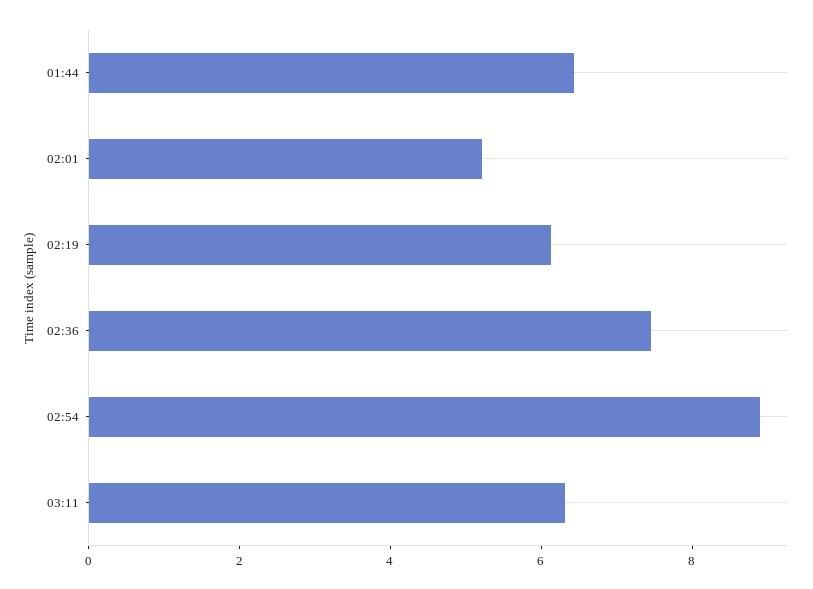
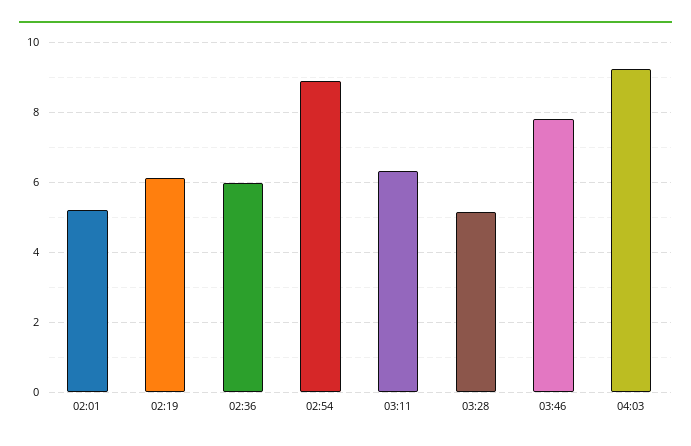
01:44: 6.5 -> none
02:36: 7.5 -> 6
03:28: none -> 5.2
03:46: none -> 7.8
04:03: none -> 9.2

